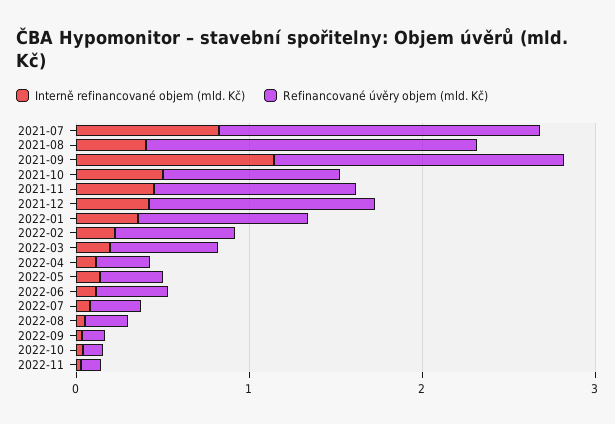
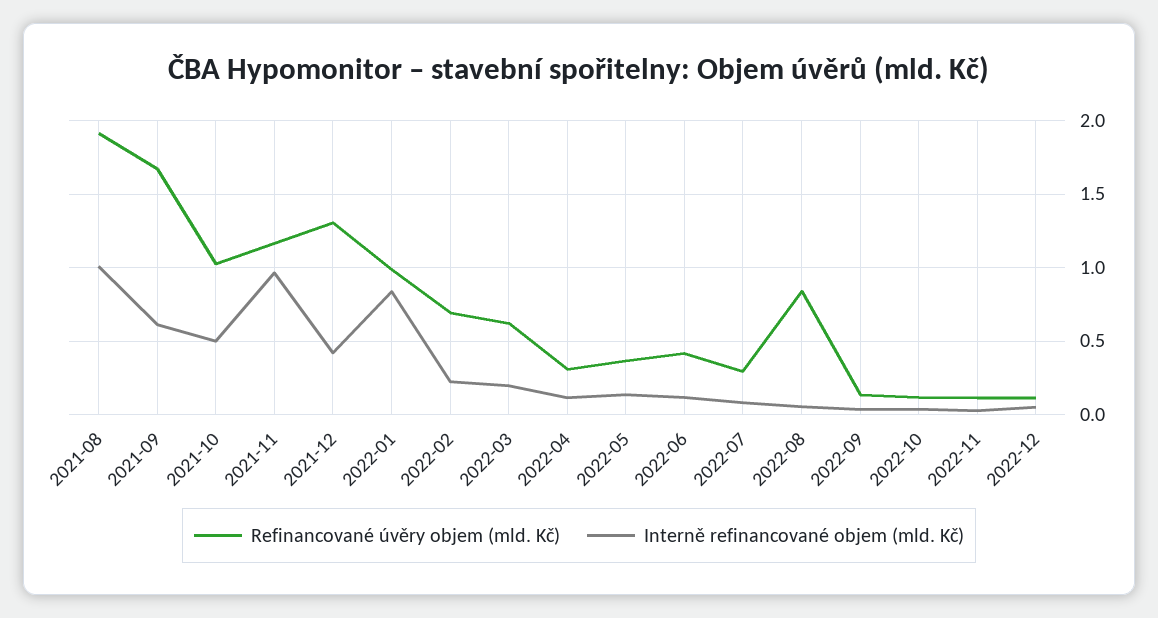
Interně refinancované objem (mld. Kč), 2021-07: 0.8 -> none
Refinancované úvěry objem (mld. Kč), 2021-07: 1.8 -> none
Interně refinancované objem (mld. Kč), 2021-08: 0.4 -> 1
Interně refinancované objem (mld. Kč), 2021-09: 1.2 -> 0.6
Interně refinancované objem (mld. Kč), 2021-11: 0.4 -> 0.95
Interně refinancované objem (mld. Kč), 2022-01: 0.4 -> 0.85
Refinancované úvěry objem (mld. Kč), 2022-08: 0.2 -> 0.85
Refinancované úvěry objem (mld. Kč), 2022-12: none -> 0.1
Interně refinancované objem (mld. Kč), 2022-12: none -> 0.05

